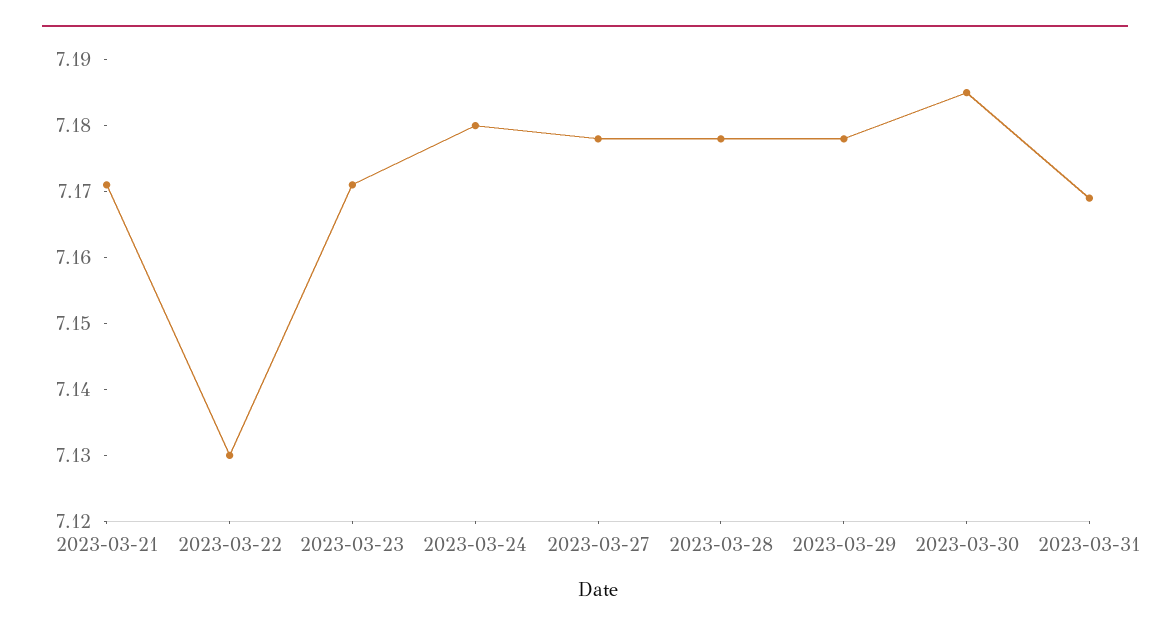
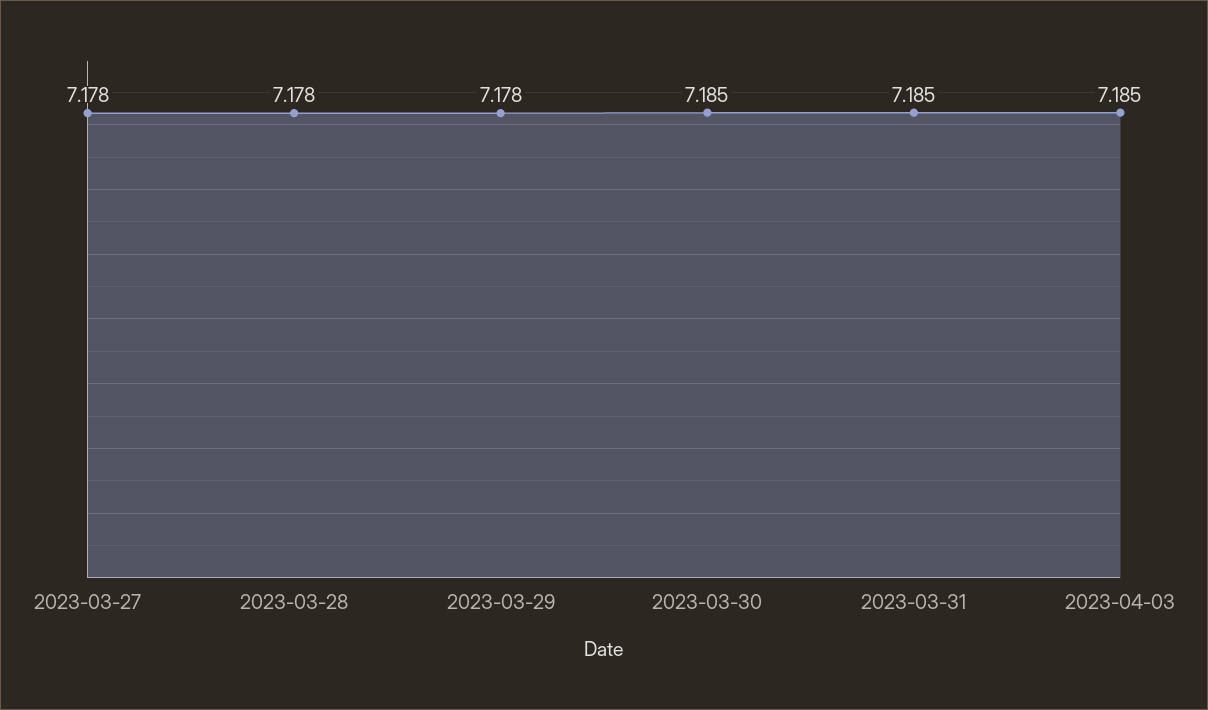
2023-03-21: 7.17 -> none
2023-03-22: 7.13 -> none
2023-03-23: 7.17 -> none
2023-03-24: 7.18 -> none
2023-03-31: 7.17 -> 7.185
2023-04-03: none -> 7.185

